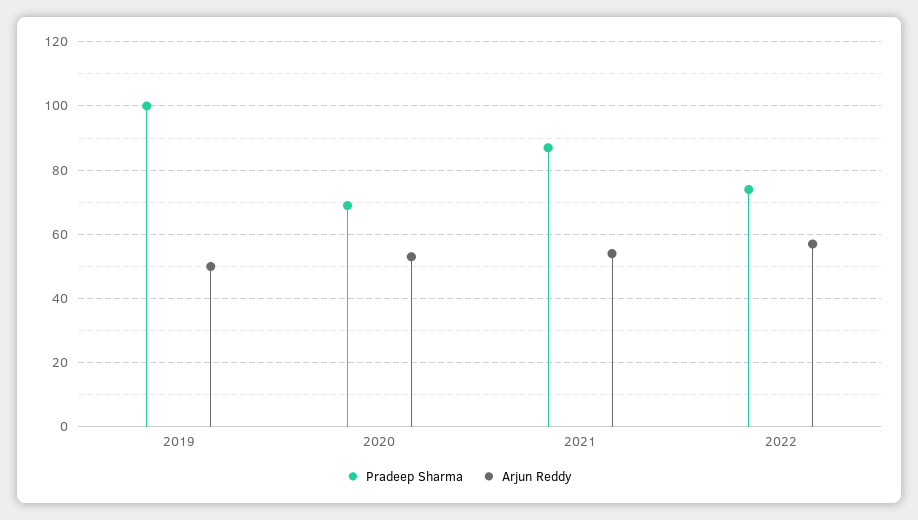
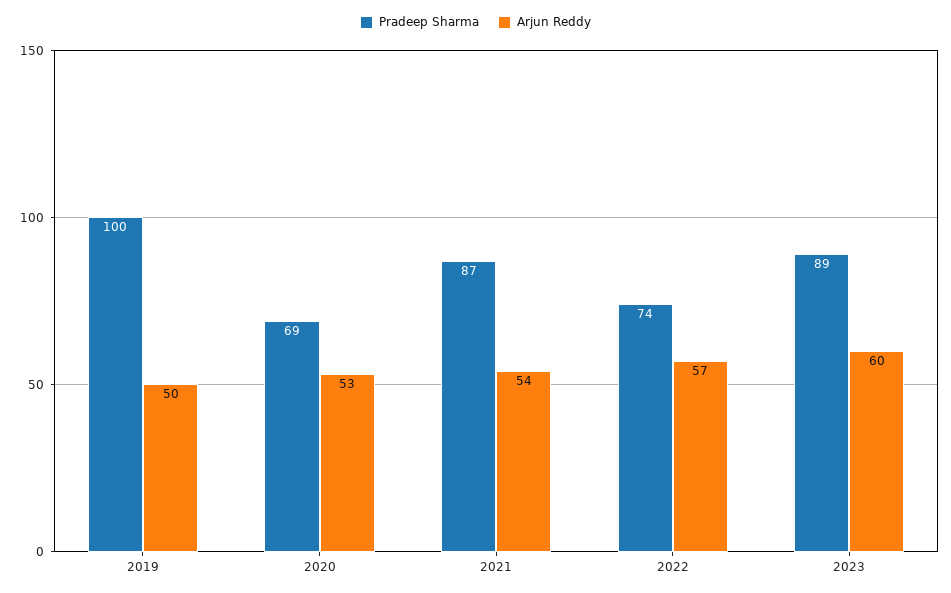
Pradeep Sharma, 2023: none -> 89
Arjun Reddy, 2023: none -> 60

